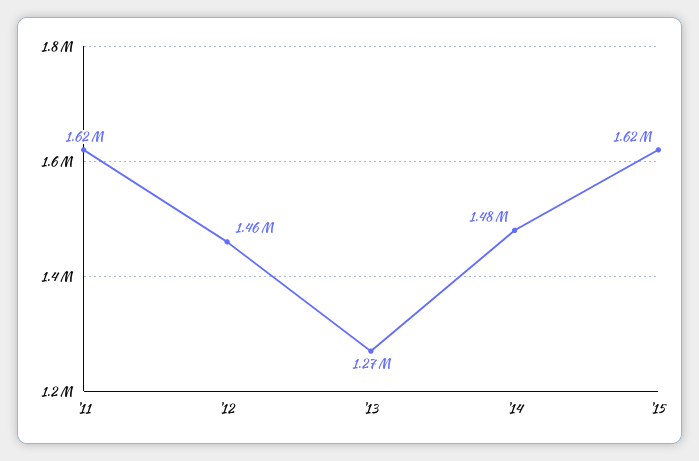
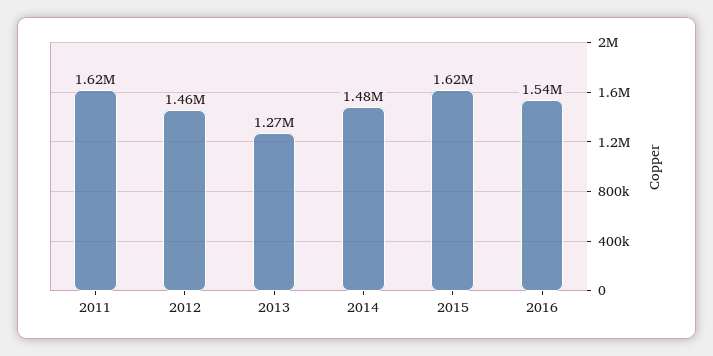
2016: none -> 1540000

